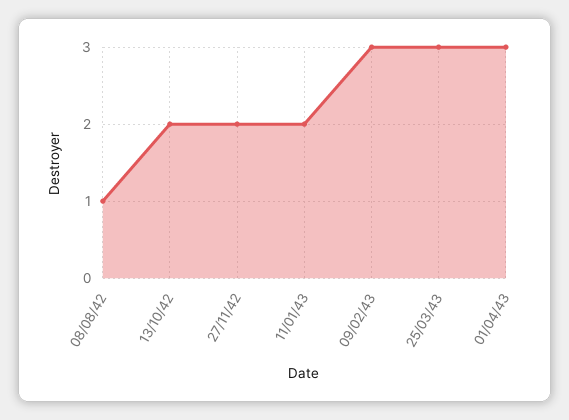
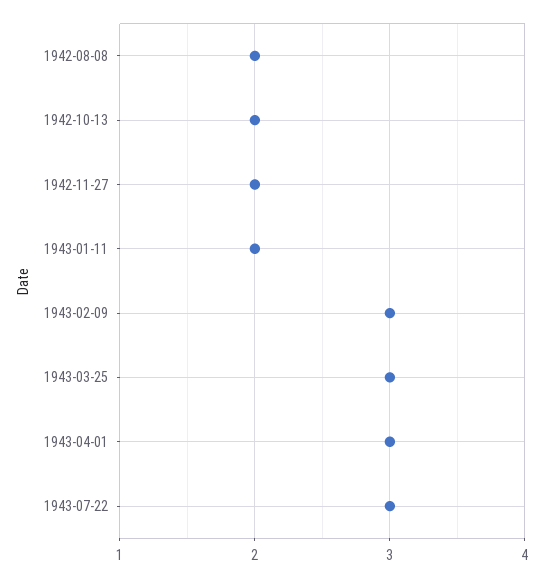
08/08/42: 1 -> 2
1943-07-22: none -> 3

